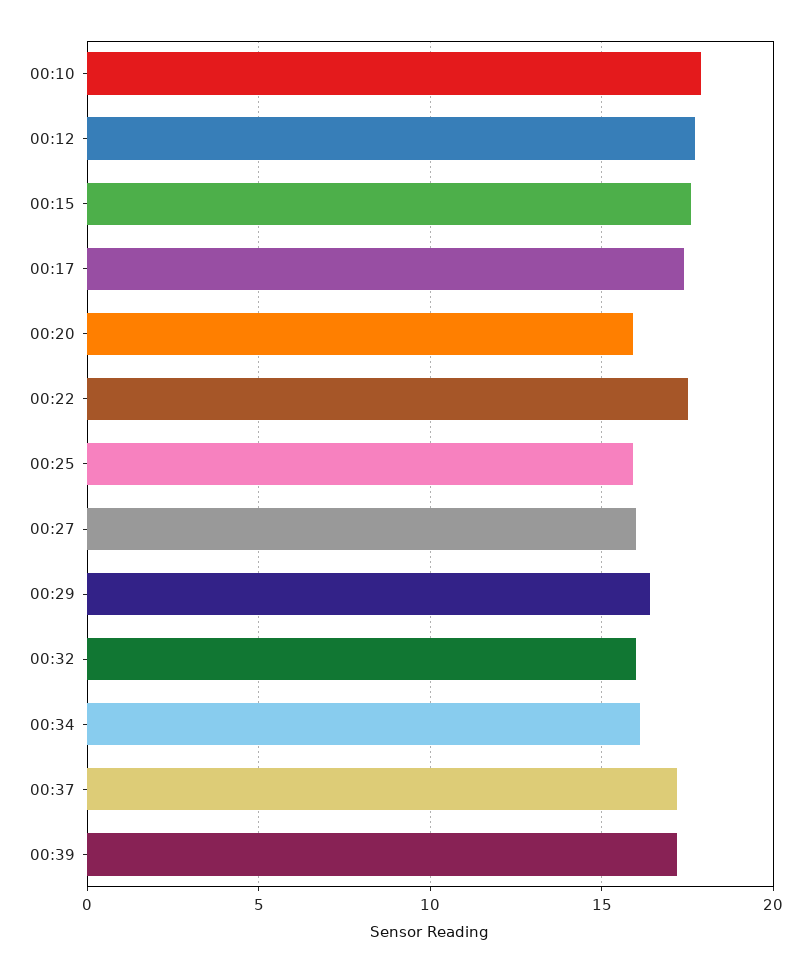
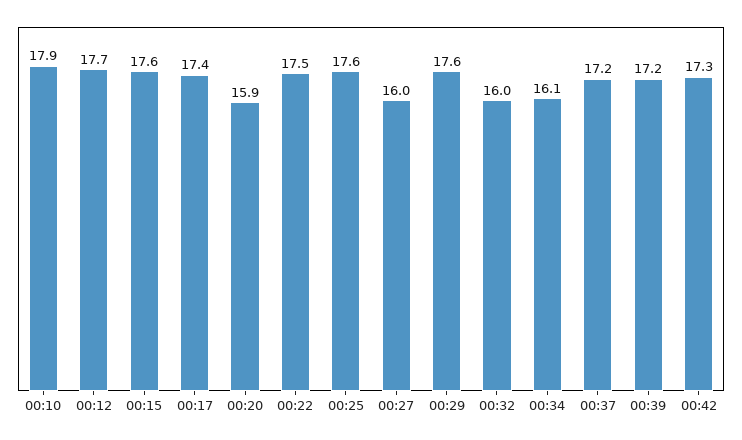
00:25: 16 -> 17.6
00:29: 16.5 -> 17.6
00:42: none -> 17.3

